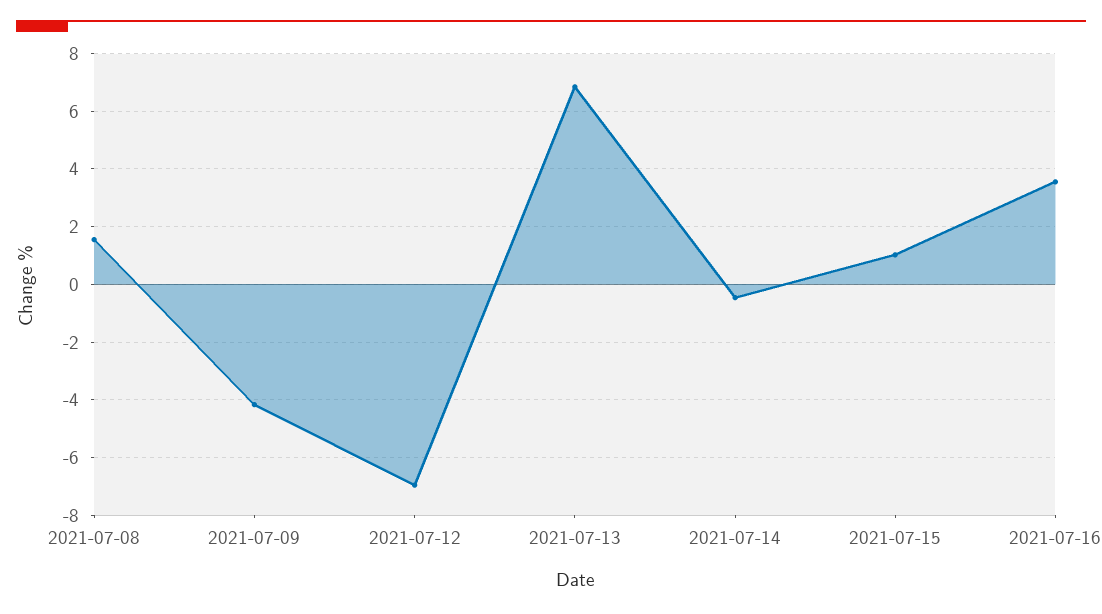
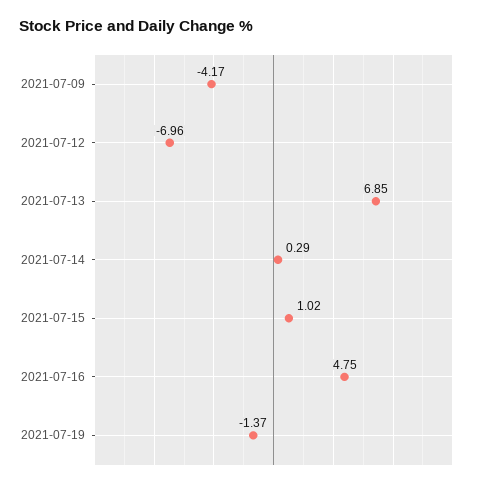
2021-07-08: 1.5 -> none
2021-07-14: -0.5 -> 0.29
2021-07-16: 3.5 -> 4.75
2021-07-19: none -> -1.37

